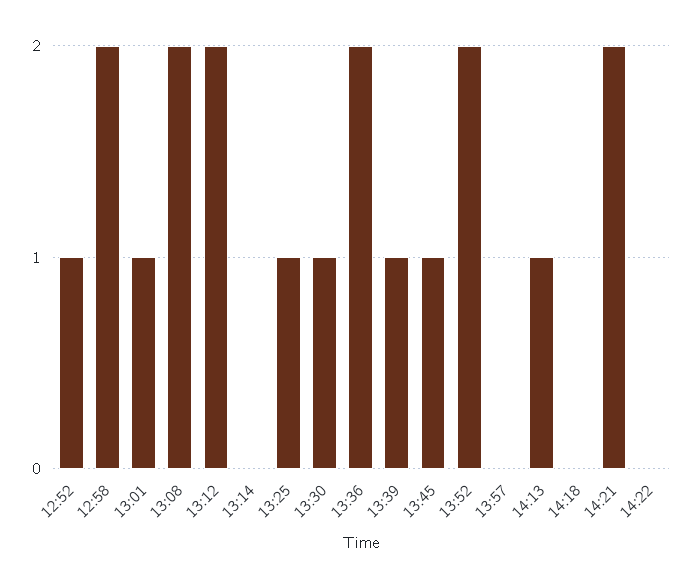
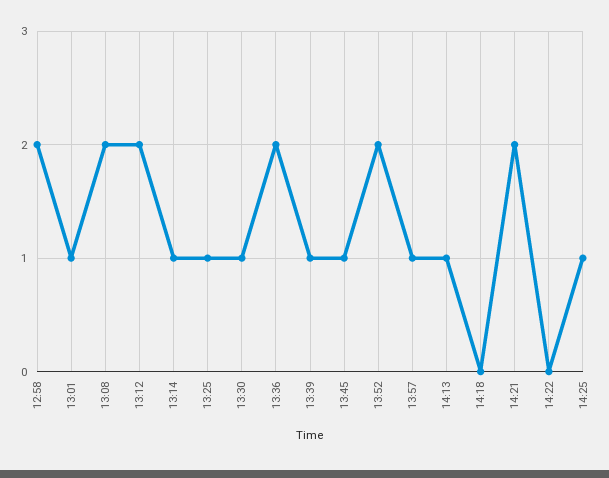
12:52: 1 -> none
13:14: 0 -> 1
13:57: 0 -> 1
14:25: none -> 1

